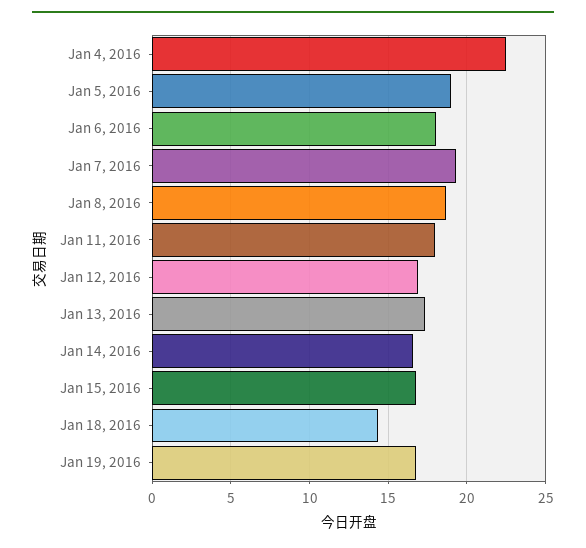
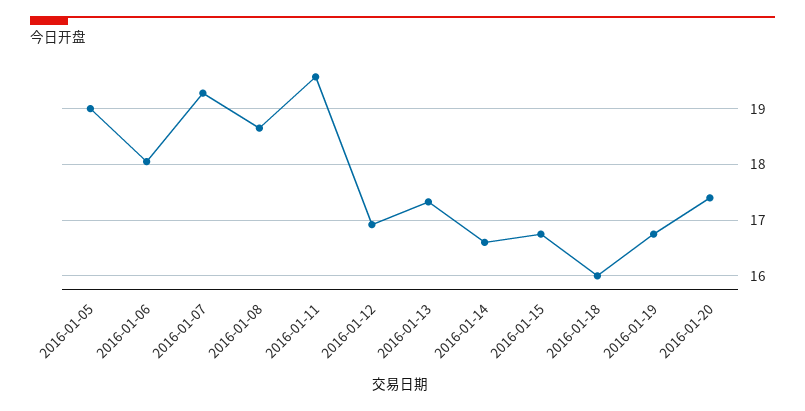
Jan 4, 2016: 22.5 -> none
Jan 11, 2016: 18 -> 19.6
Jan 18, 2016: 14.5 -> 16
2016-01-20: none -> 17.4

